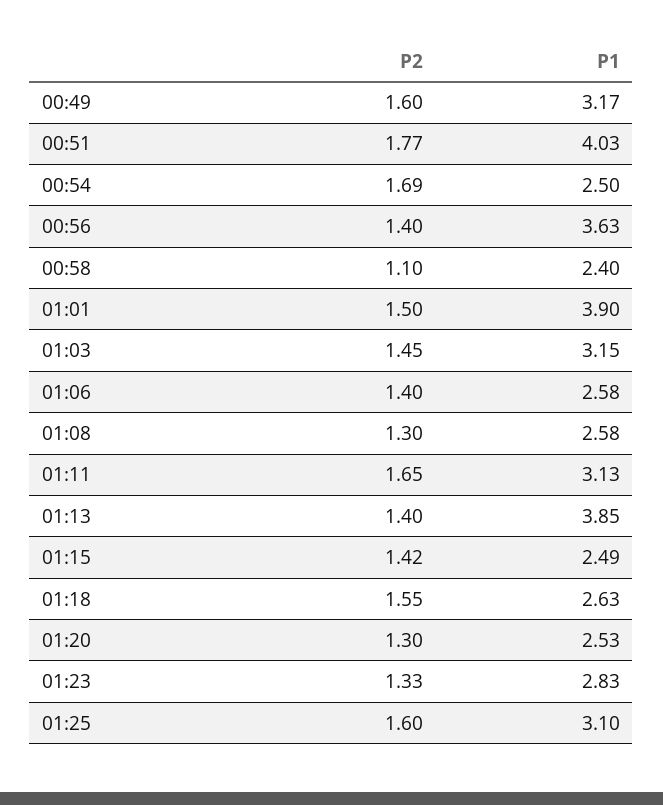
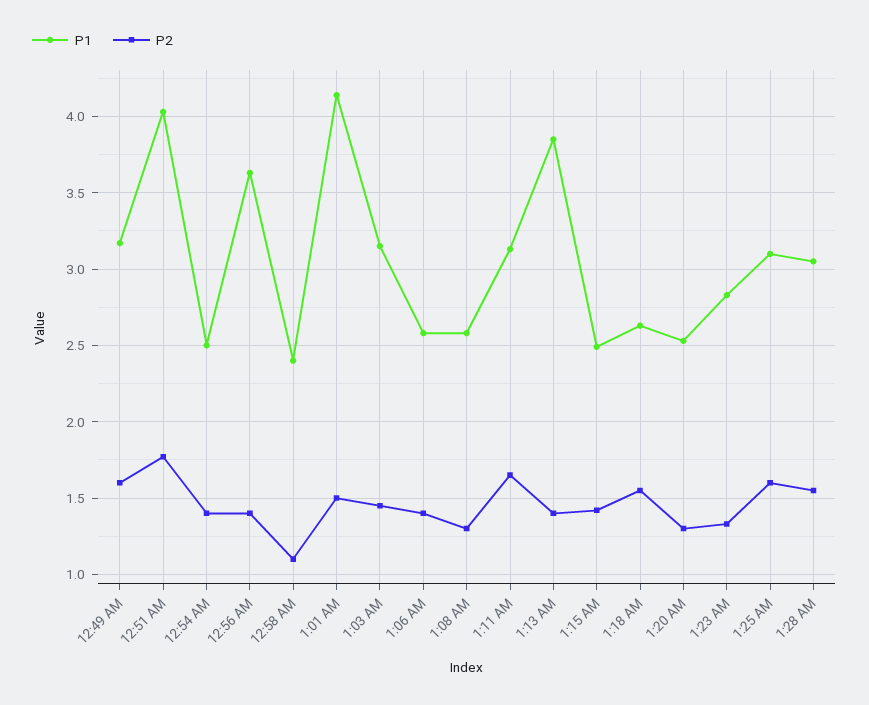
P2, 00:54: 1.69 -> 1.4
P1, 01:01: 3.9 -> 4.15
P1, 1:28 AM: none -> 3.05
P2, 1:28 AM: none -> 1.55

